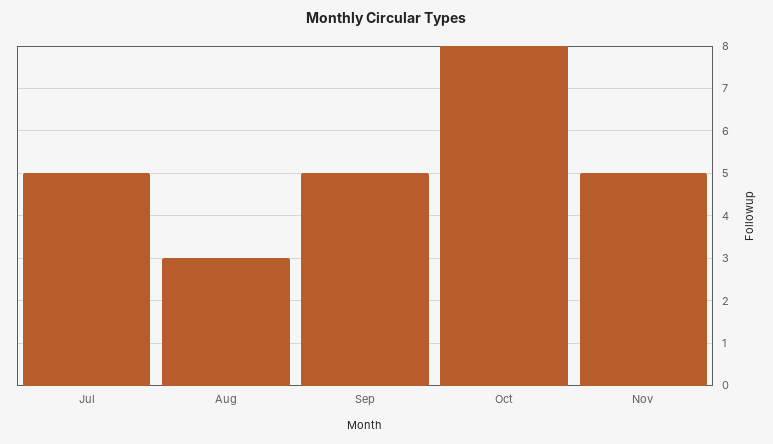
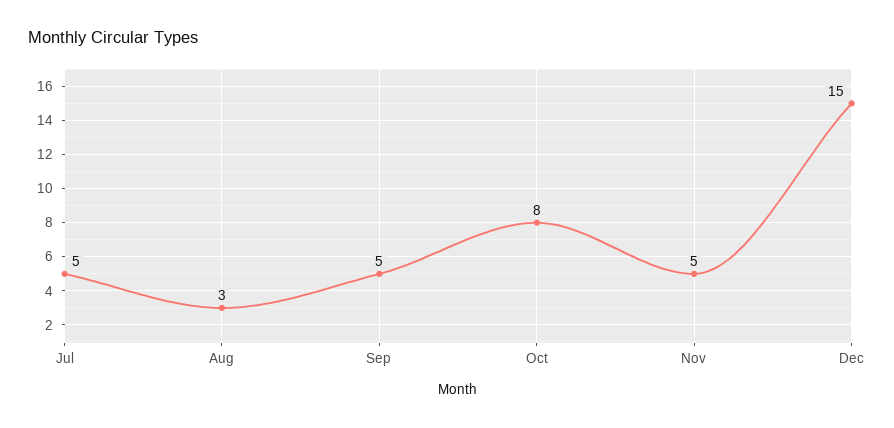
Dec: none -> 15

